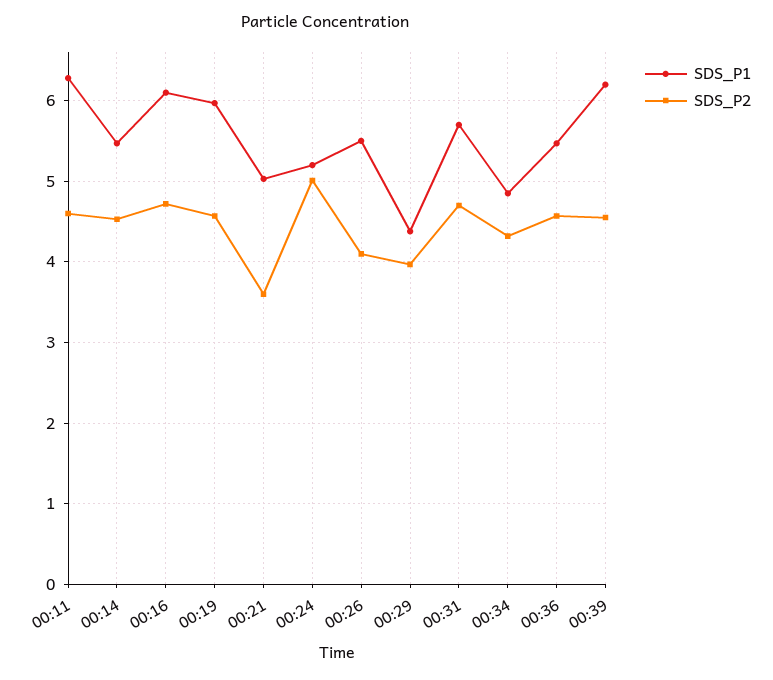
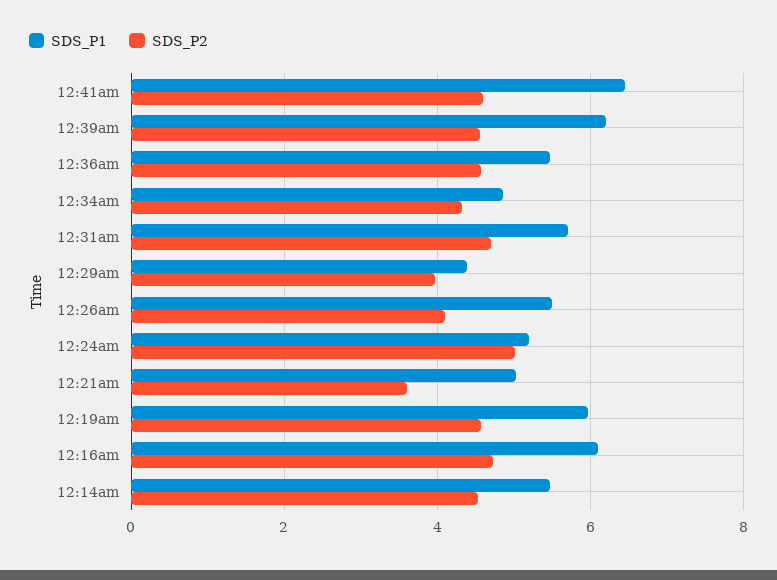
SDS_P1, 00:11: 6.3 -> none
SDS_P2, 00:11: 4.6 -> none
SDS_P1, 12:41am: none -> 6.4
SDS_P2, 12:41am: none -> 4.6

